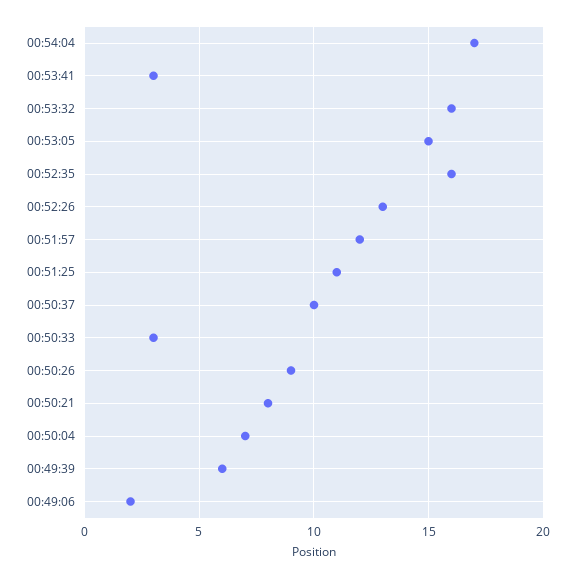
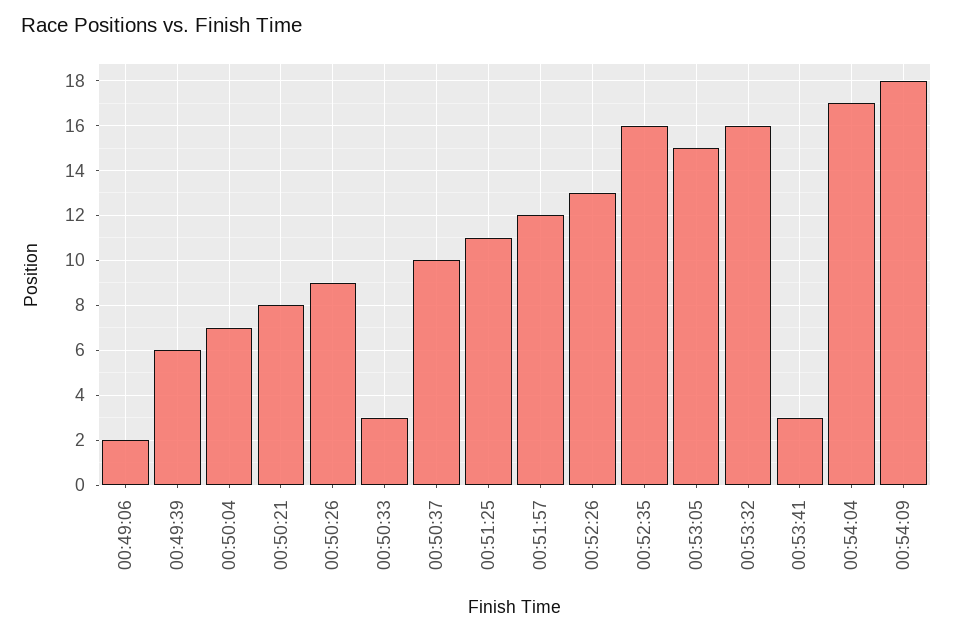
00:54:09: none -> 18

